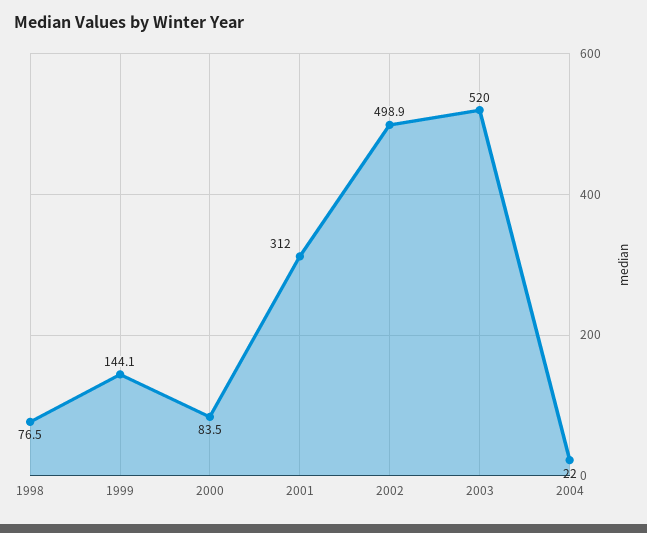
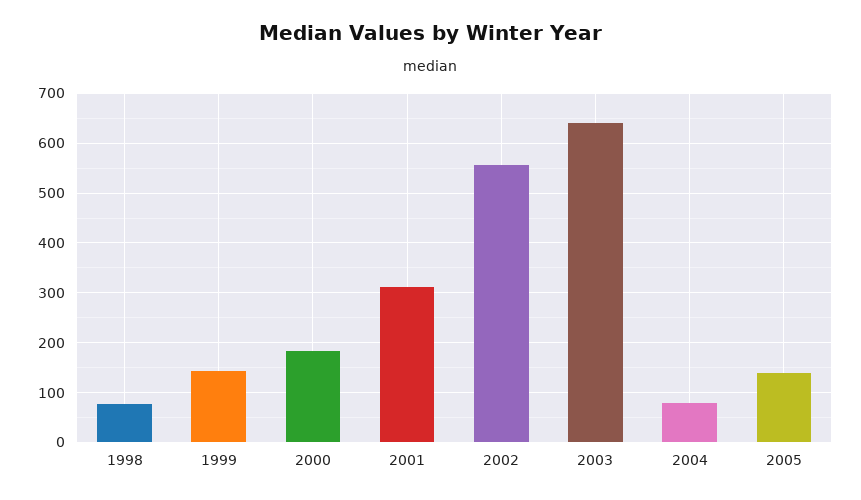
2000: 83.5 -> 180
2002: 498.9 -> 560
2003: 520 -> 640
2004: 22 -> 80
2005: none -> 140

